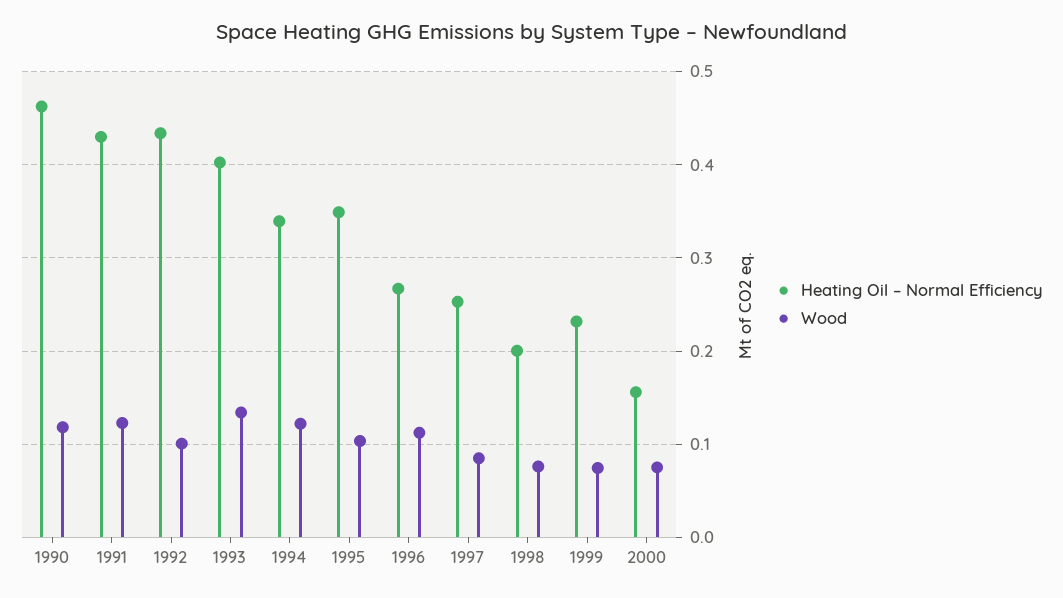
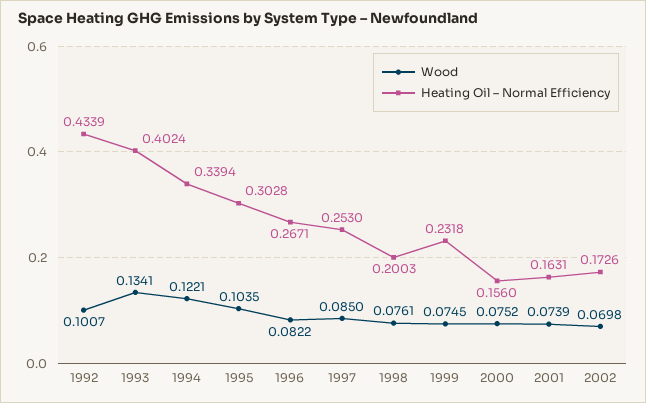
Heating Oil – Normal Efficiency, 1990: 0.46 -> none
Wood, 1990: 0.12 -> none
Heating Oil – Normal Efficiency, 1991: 0.43 -> none
Wood, 1991: 0.12 -> none
Heating Oil – Normal Efficiency, 1995: 0.35 -> 0.3028
Wood, 1996: 0.11 -> 0.0822
Wood, 2001: none -> 0.0739
Heating Oil – Normal Efficiency, 2001: none -> 0.1631
Wood, 2002: none -> 0.0698
Heating Oil – Normal Efficiency, 2002: none -> 0.1726

